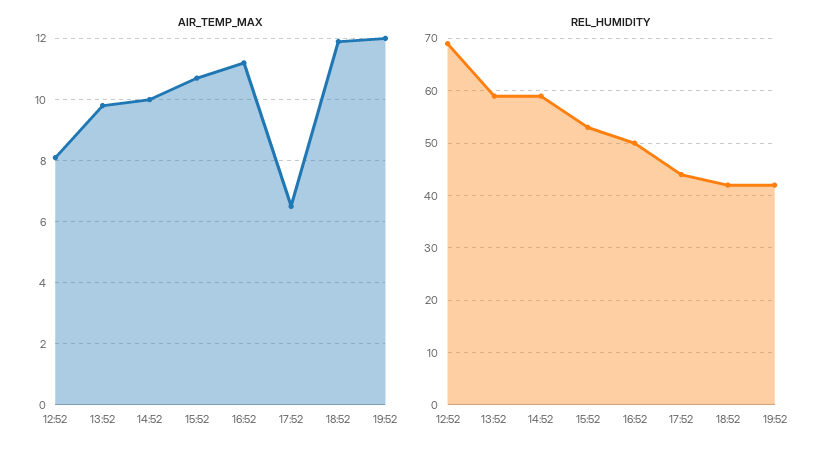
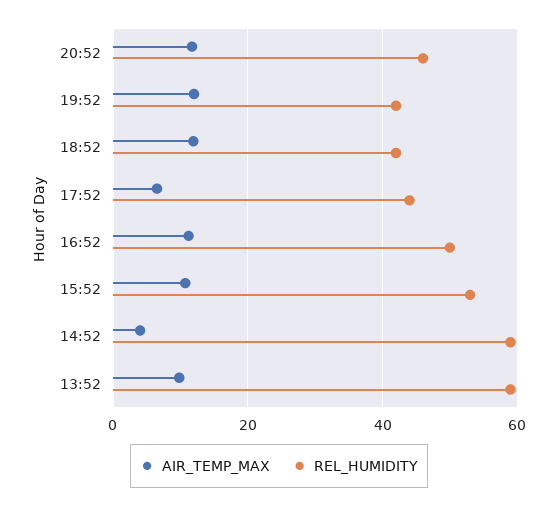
AIR_TEMP_MAX, 12:52: 8 -> none
AIR_TEMP_MAX, 14:52: 10 -> 4
REL_HUMIDITY, 12:52: 70 -> none
AIR_TEMP_MAX, 20:52: none -> 12
REL_HUMIDITY, 20:52: none -> 46

